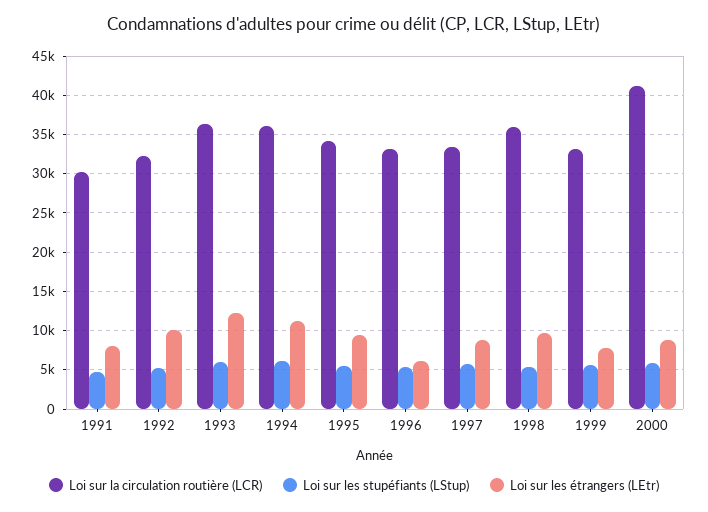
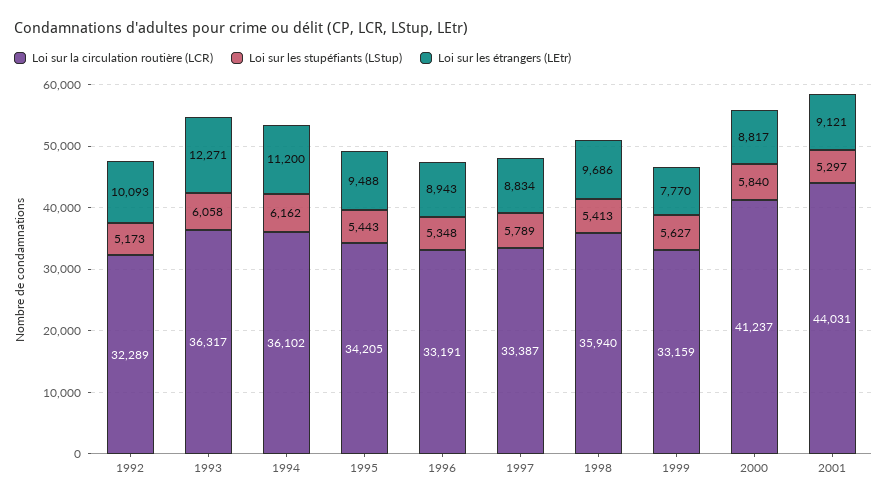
Loi sur la circulation routière (LCR), 1991: 30000 -> none
Loi sur les stupéfiants (LStup), 1991: 5000 -> none
Loi sur les étrangers (LEtr), 1991: 8000 -> none
Loi sur les étrangers (LEtr), 1996: 6000 -> 8943
Loi sur la circulation routière (LCR), 2001: none -> 44031
Loi sur les stupéfiants (LStup), 2001: none -> 5297
Loi sur les étrangers (LEtr), 2001: none -> 9121

